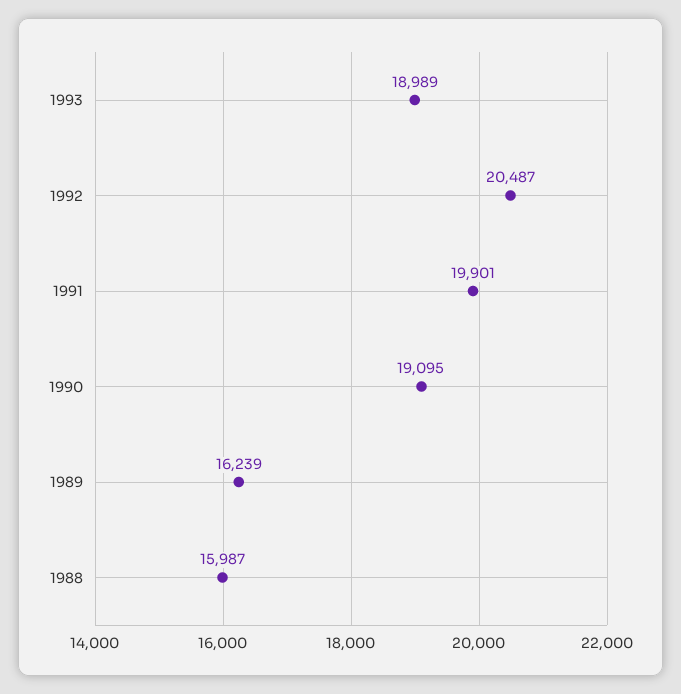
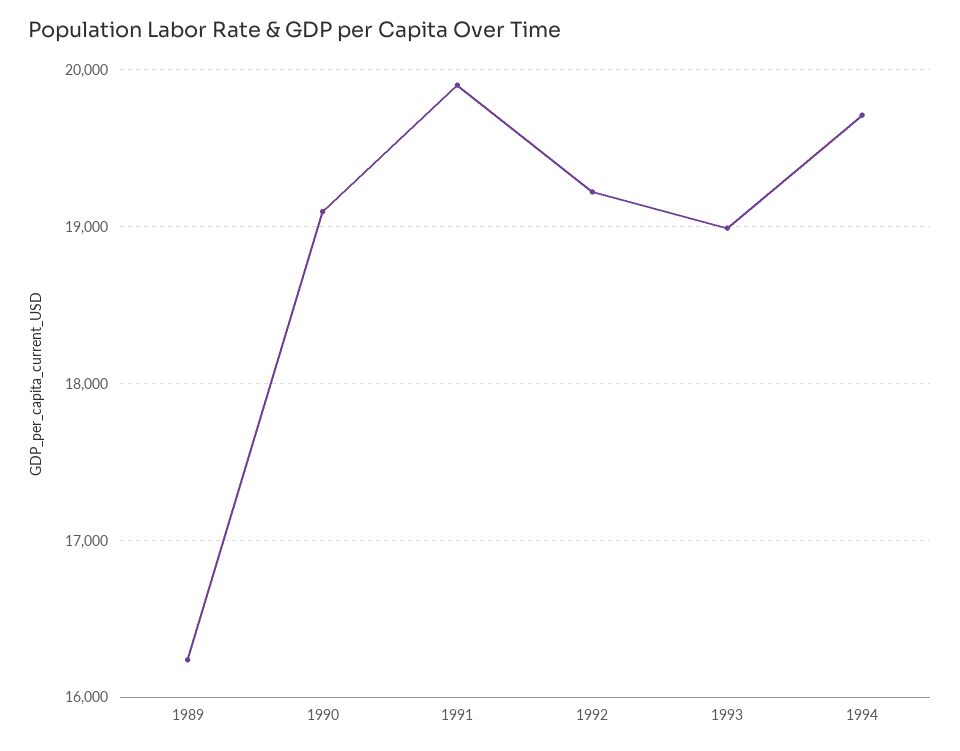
1992: 20487 -> 19200
1988: 15987 -> none
1994: none -> 19700

